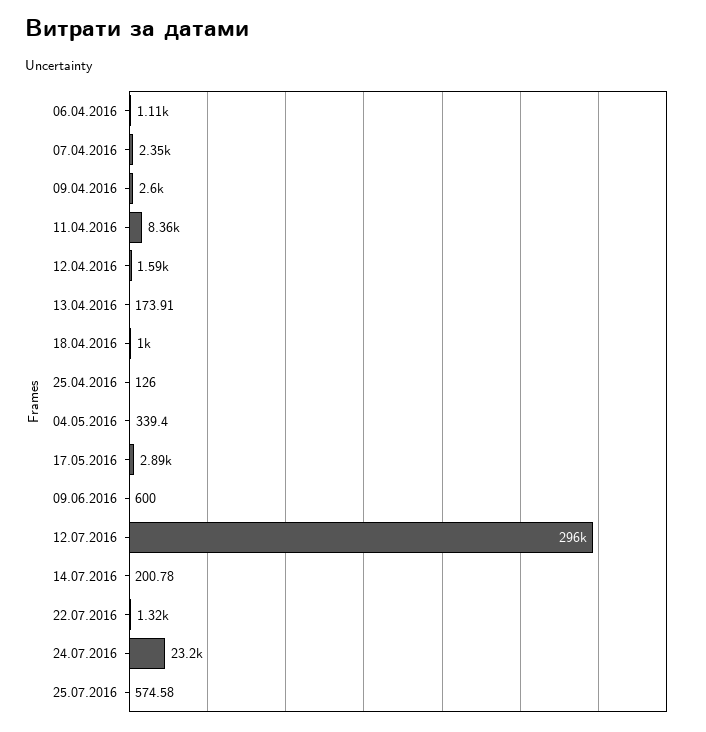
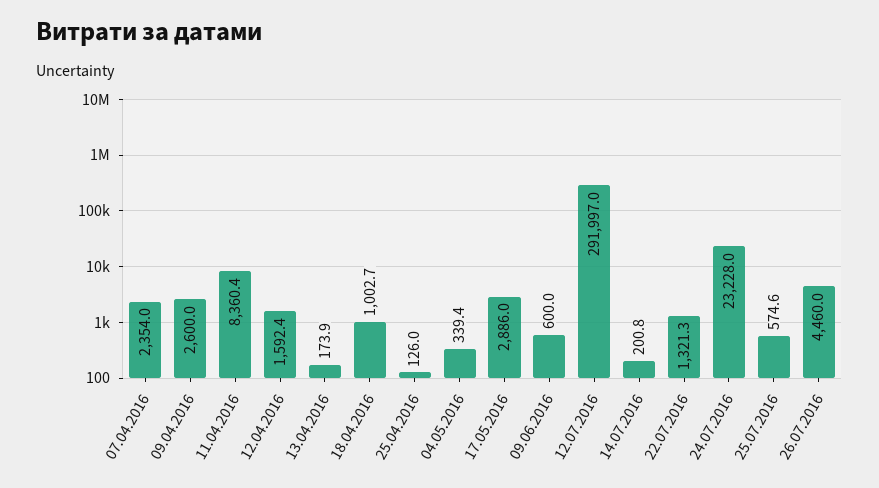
06.04.2016: 1110 -> none
12.07.2016: 296000 -> 291997
26.07.2016: none -> 4460

